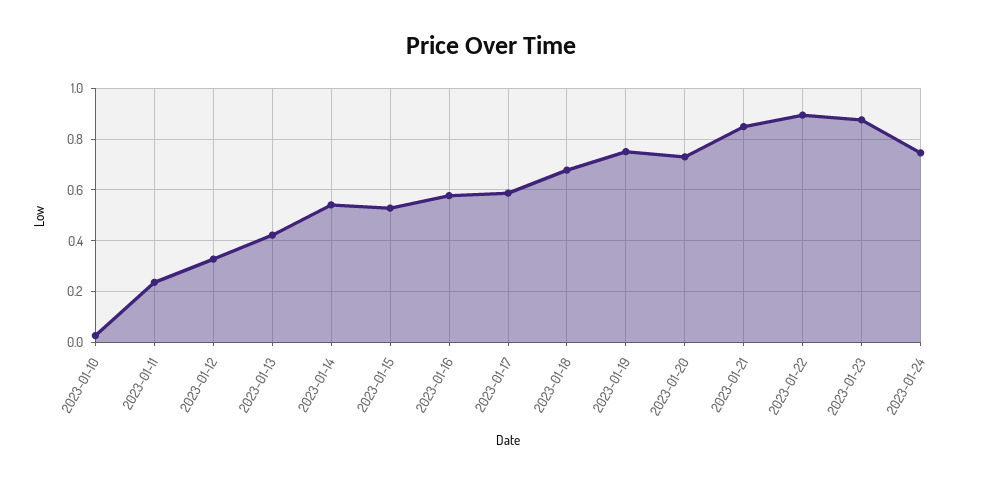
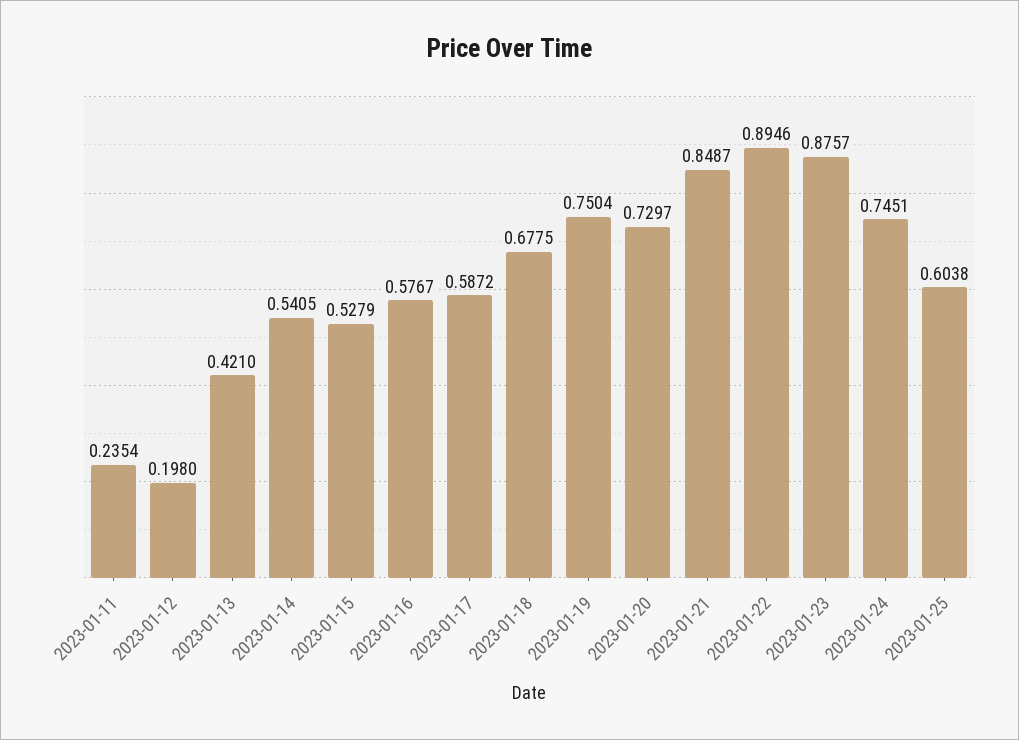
2023-01-10: 0.025 -> none
2023-01-12: 0.325 -> 0.198
2023-01-25: none -> 0.6038

